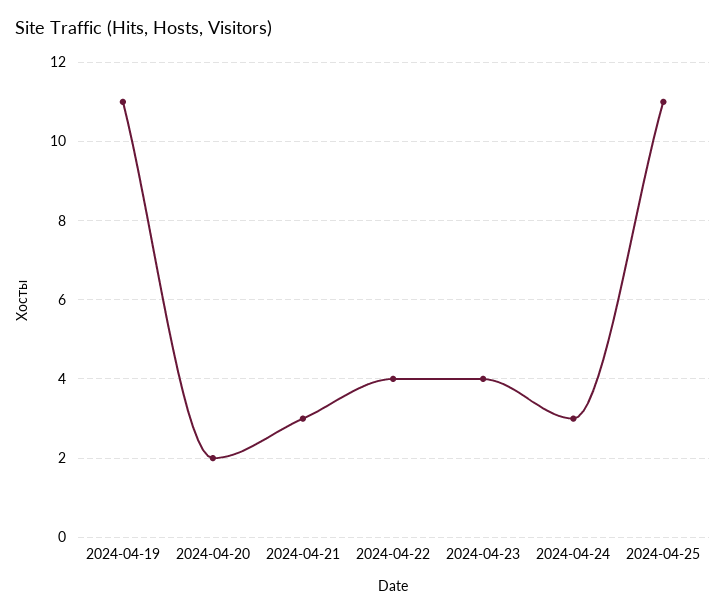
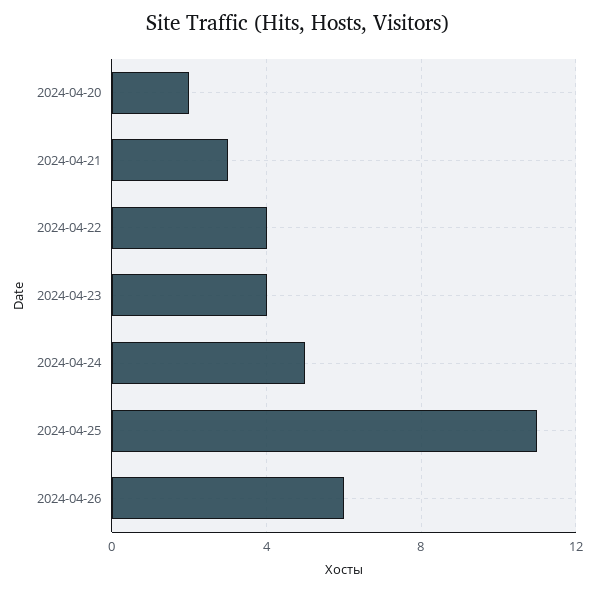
2024-04-19: 11 -> none
2024-04-24: 3 -> 5
2024-04-26: none -> 6

